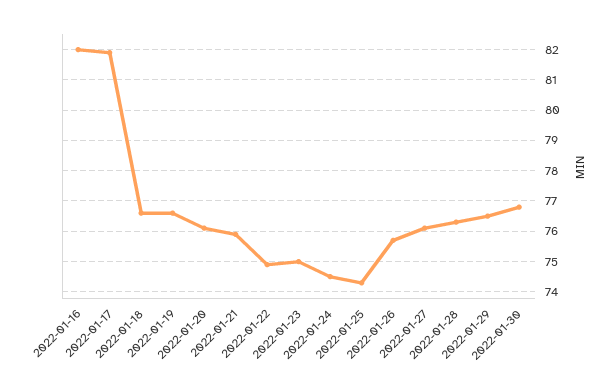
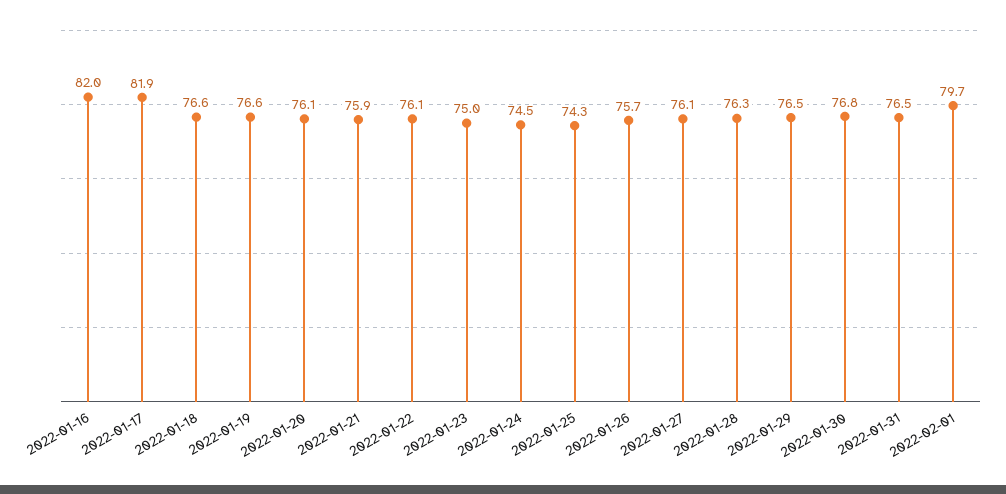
2022-01-22: 75 -> 76.1
2022-01-31: none -> 76.5
2022-02-01: none -> 79.7

